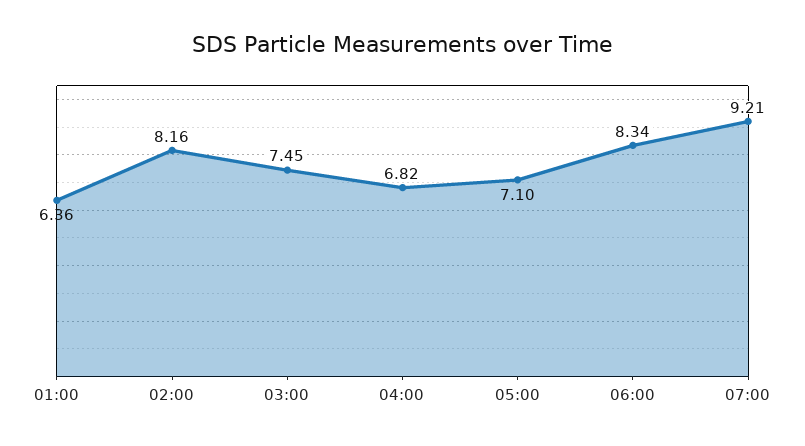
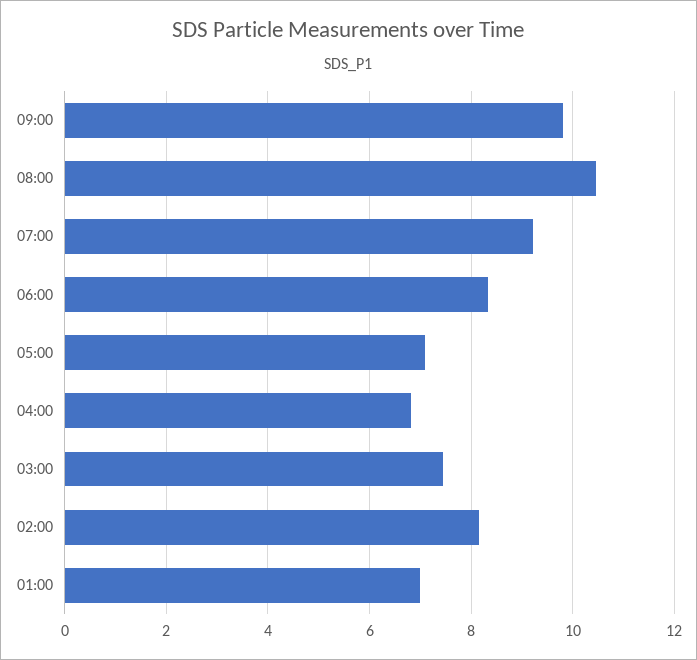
01:00: 6.36 -> 7
09:00: none -> 9.8
08:00: none -> 10.4

